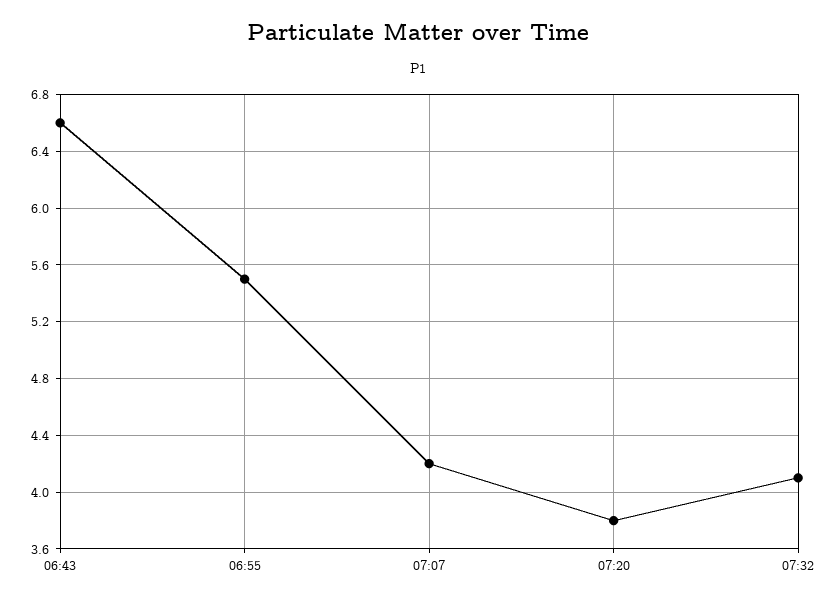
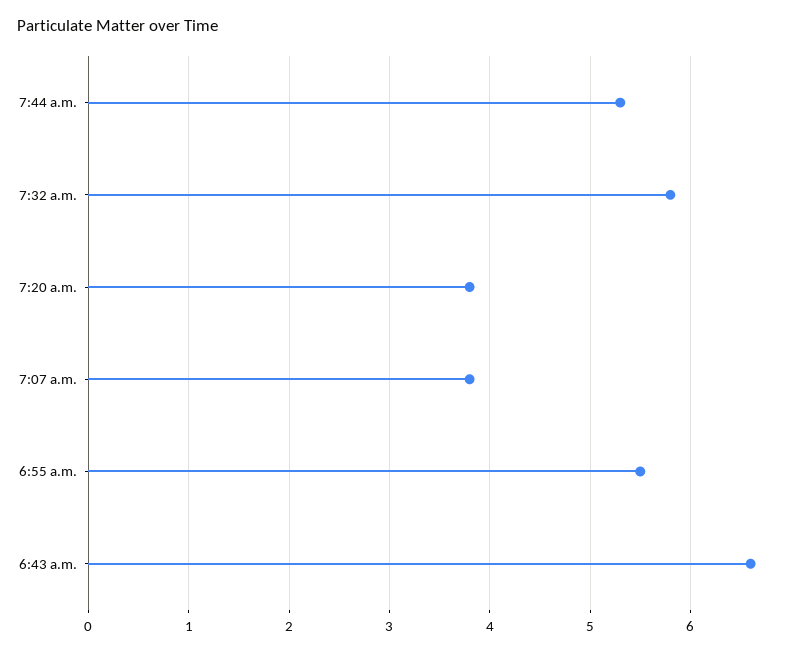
07:07: 4.2 -> 3.8
07:32: 4.1 -> 5.8
7:44 a.m.: none -> 5.3

